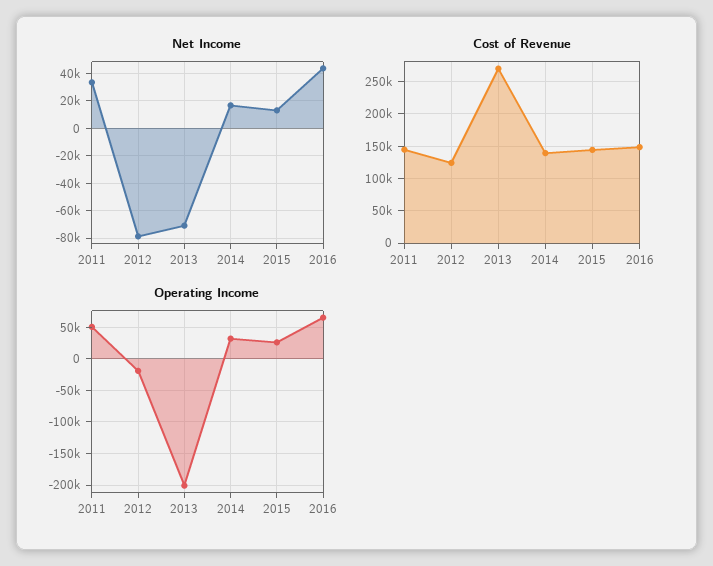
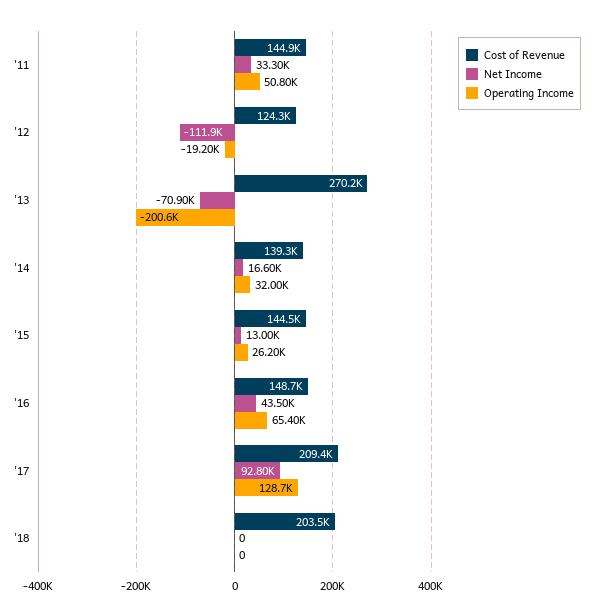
Net Income, 2012: -80000 -> -111900
Cost of Revenue, '17: none -> 209400
Net Income, '17: none -> 92800
Operating Income, '17: none -> 128700
Cost of Revenue, '18: none -> 203500
Net Income, '18: none -> 0
Operating Income, '18: none -> 0

